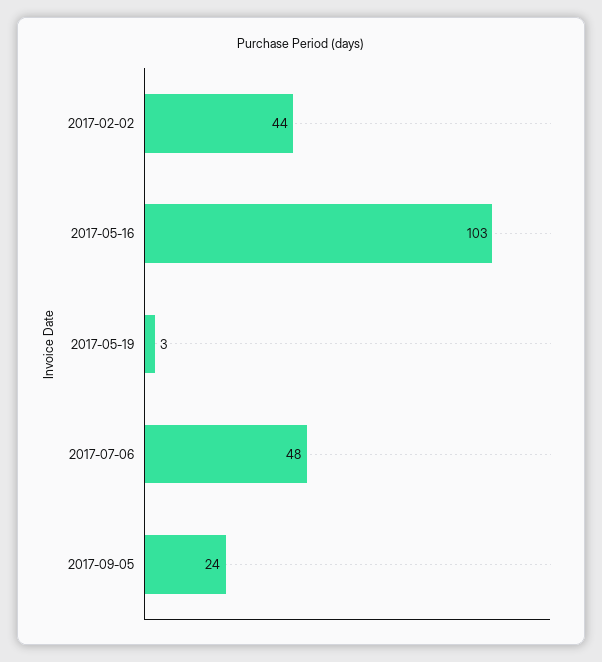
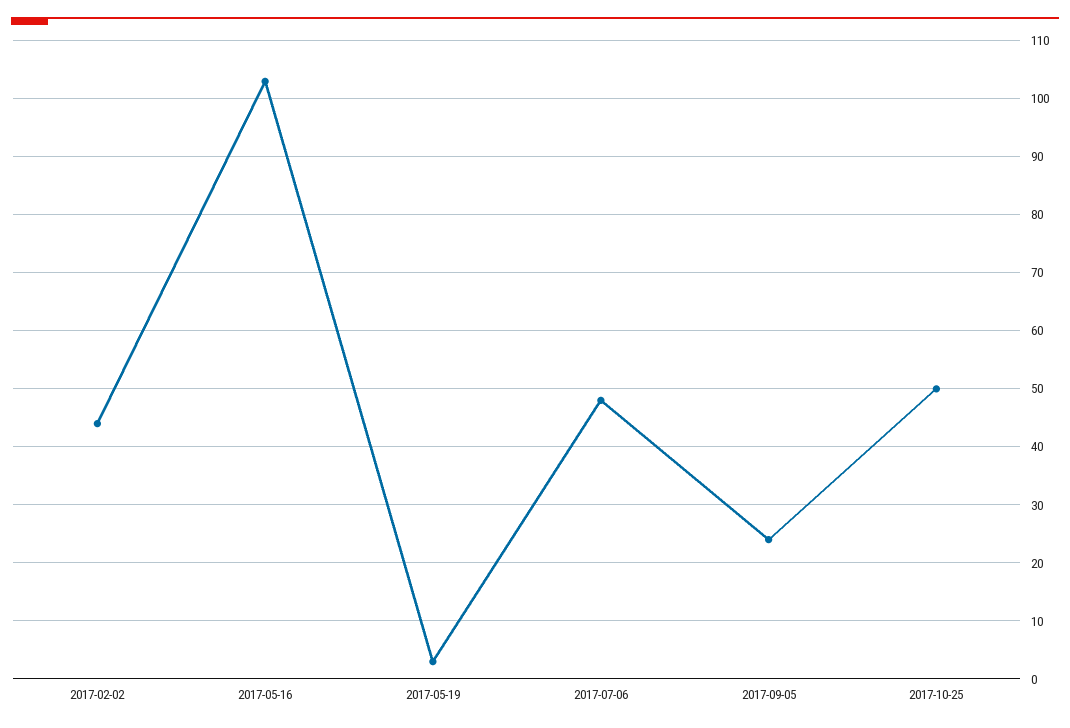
2017-10-25: none -> 50

